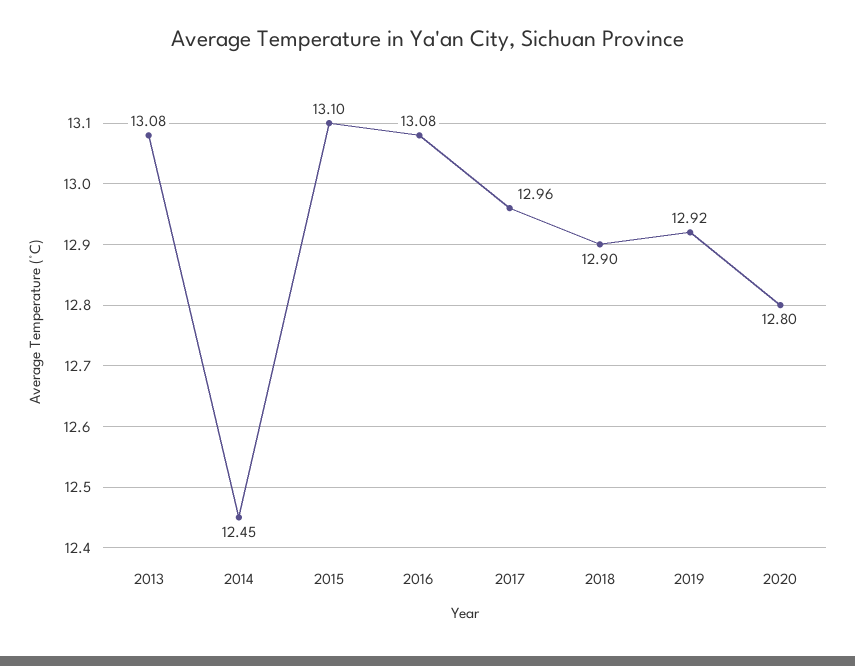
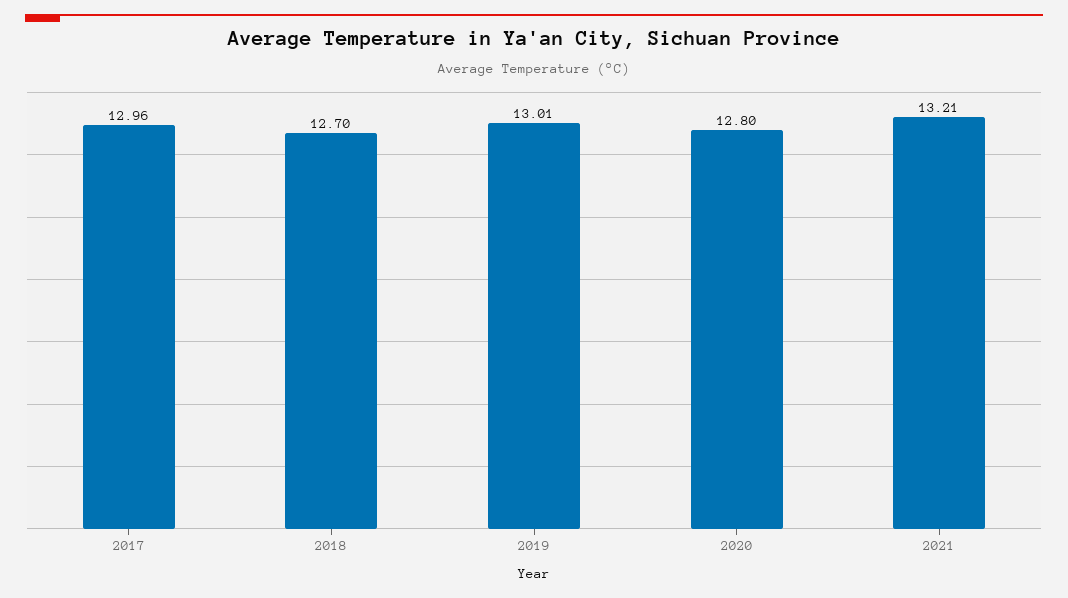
2013: 13.08 -> none
2014: 12.45 -> none
2015: 13.1 -> none
2016: 13.08 -> none
2018: 12.9 -> 12.7
2019: 12.92 -> 13.01
2021: none -> 13.21

